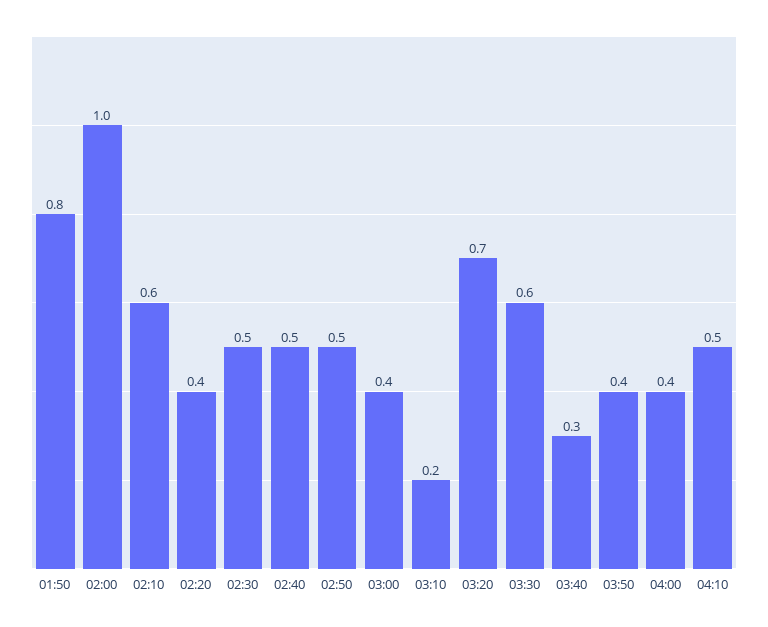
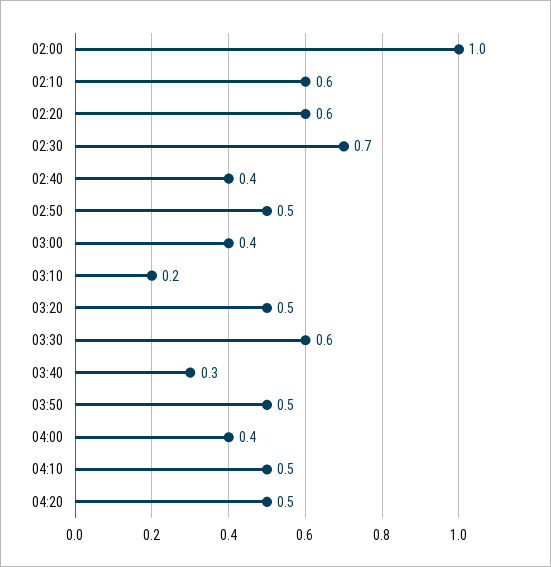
01:50: 0.8 -> none
02:20: 0.4 -> 0.6
02:30: 0.5 -> 0.7
02:40: 0.5 -> 0.4
03:20: 0.7 -> 0.5
03:50: 0.4 -> 0.5
04:20: none -> 0.5

